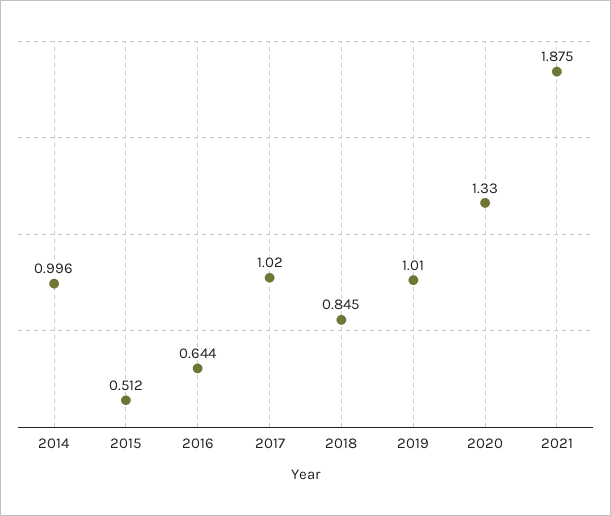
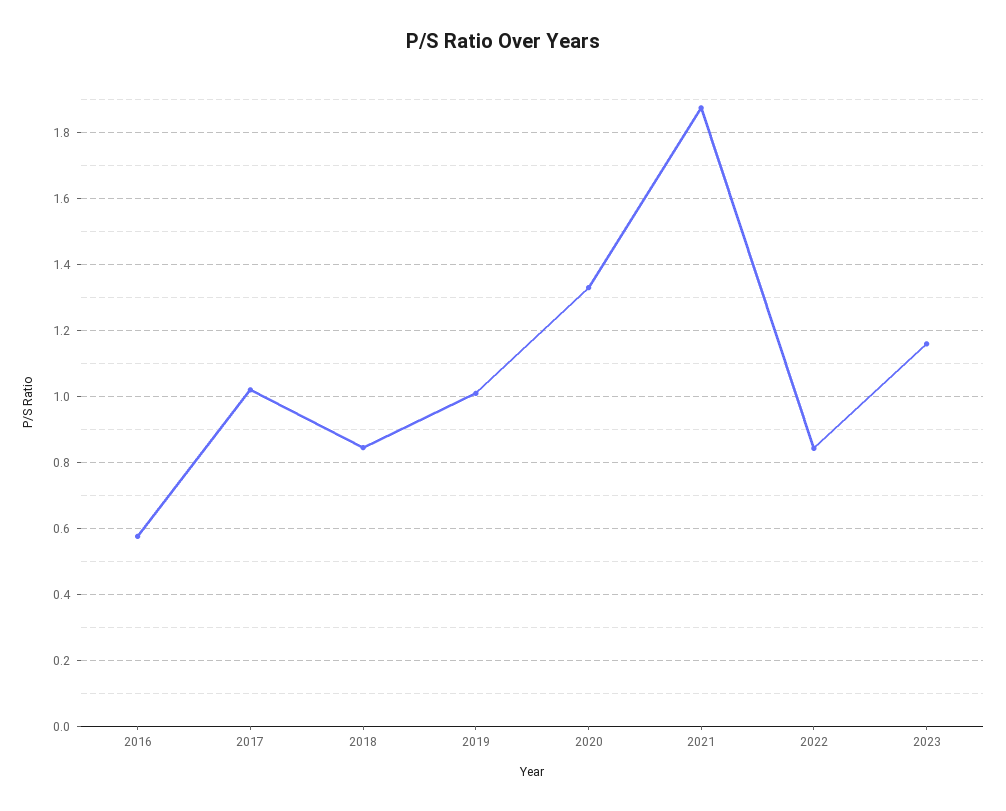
2014: 0.996 -> none
2015: 0.512 -> none
2016: 0.644 -> 0.58
2022: none -> 0.84
2023: none -> 1.16

